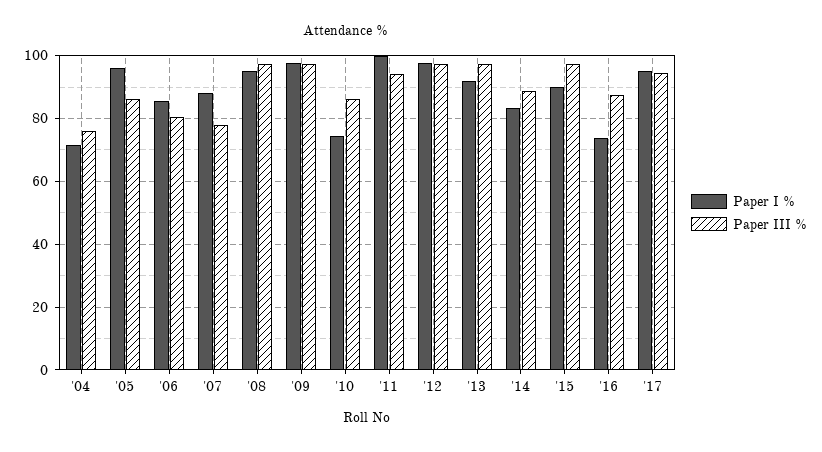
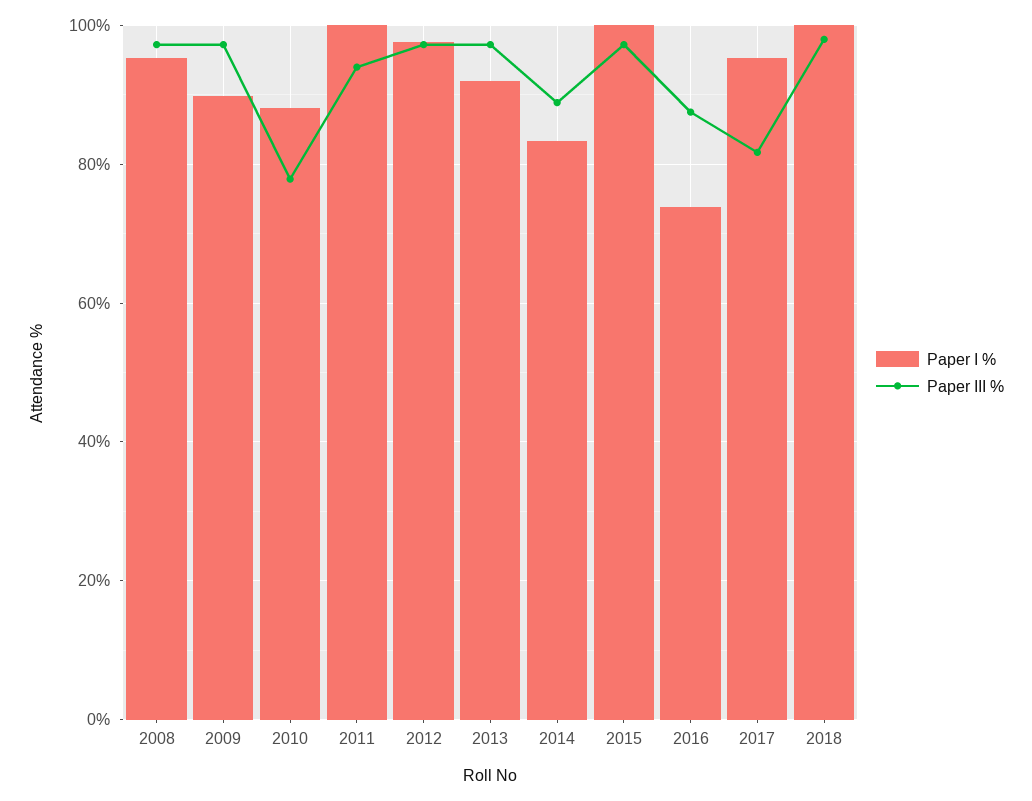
Paper I %, '04: 72 -> none
Paper III %, '04: 76 -> none
Paper I %, '05: 96 -> none
Paper III %, '05: 86 -> none
Paper I %, '06: 86 -> none
Paper III %, '06: 80 -> none
Paper I %, '07: 88 -> none
Paper III %, '07: 78 -> none
Paper I %, '09: 98 -> 90
Paper I %, '10: 74 -> 88
Paper III %, '10: 86 -> 78
Paper I %, '15: 90 -> 100
Paper III %, '17: 94 -> 82
Paper I %, 2018: none -> 100
Paper III %, 2018: none -> 98

